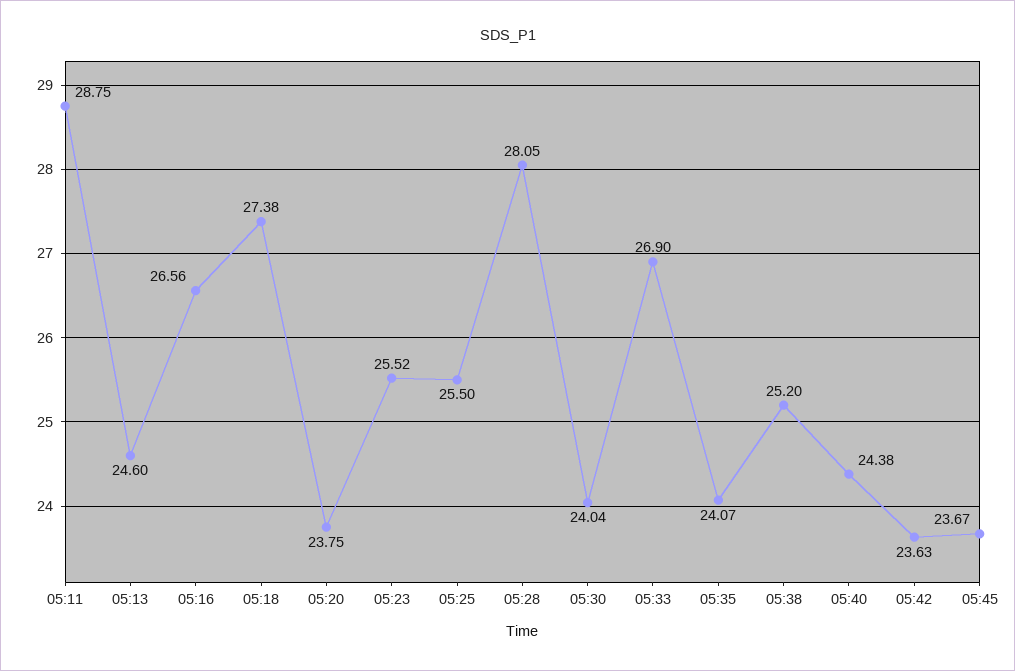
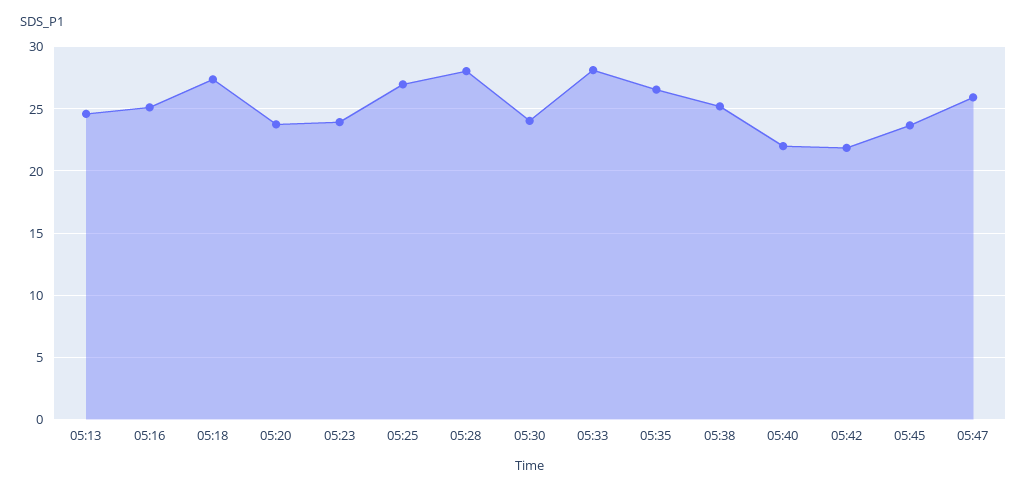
05:11: 28.75 -> none
05:16: 26.56 -> 25
05:23: 25.52 -> 24
05:25: 25.5 -> 27
05:33: 26.9 -> 28
05:35: 24.07 -> 26.5
05:40: 24.38 -> 22
05:42: 23.63 -> 22
05:47: none -> 26

